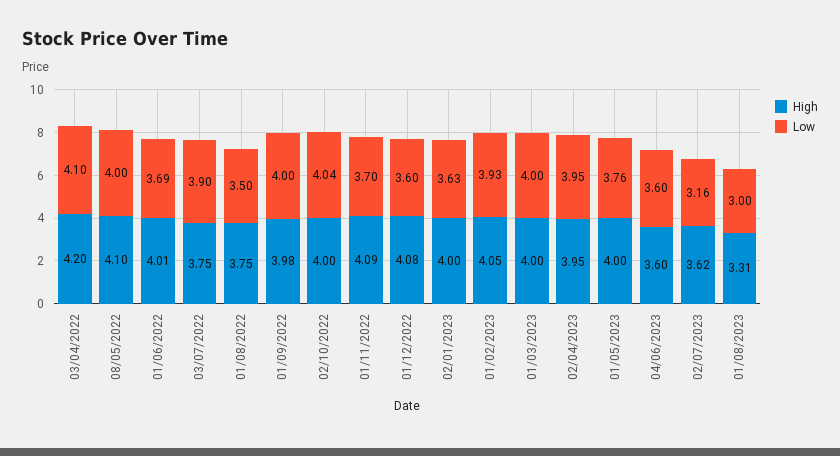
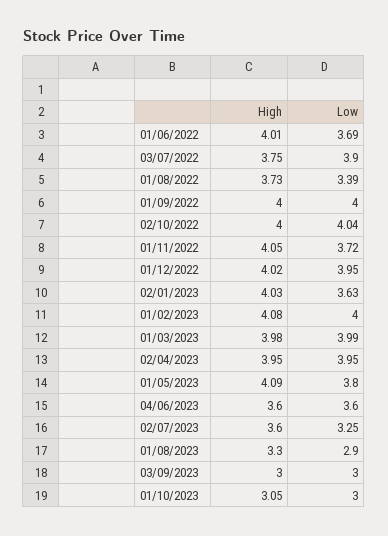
High, 03/04/2022: 4.2 -> none
Low, 03/04/2022: 4.1 -> none
High, 08/05/2022: 4.1 -> none
Low, 08/05/2022: 4 -> none
High, 01/08/2022: 3.75 -> 3.73
Low, 01/08/2022: 3.5 -> 3.39
High, 01/09/2022: 3.98 -> 4
High, 01/11/2022: 4.09 -> 4.05
Low, 01/11/2022: 3.7 -> 3.72
High, 01/12/2022: 4.08 -> 4.02
Low, 01/12/2022: 3.6 -> 3.95
High, 02/01/2023: 4 -> 4.03
High, 01/02/2023: 4.05 -> 4.08
Low, 01/02/2023: 3.93 -> 4
High, 01/03/2023: 4 -> 3.98
Low, 01/03/2023: 4 -> 3.99
High, 01/05/2023: 4 -> 4.09
Low, 01/05/2023: 3.76 -> 3.8
High, 02/07/2023: 3.62 -> 3.6
Low, 02/07/2023: 3.16 -> 3.25
High, 01/08/2023: 3.31 -> 3.3
Low, 01/08/2023: 3 -> 2.9
High, 03/09/2023: none -> 3
Low, 03/09/2023: none -> 3
High, 01/10/2023: none -> 3.05
Low, 01/10/2023: none -> 3

